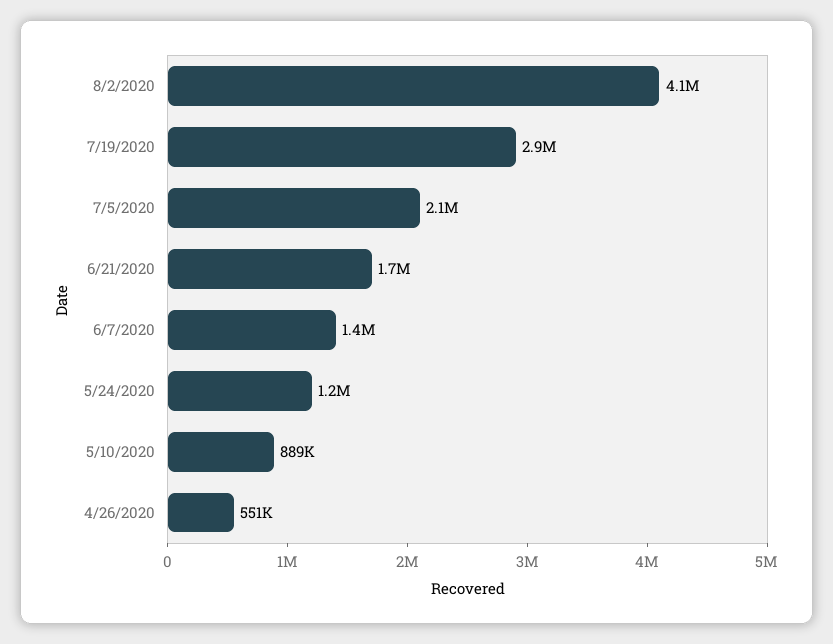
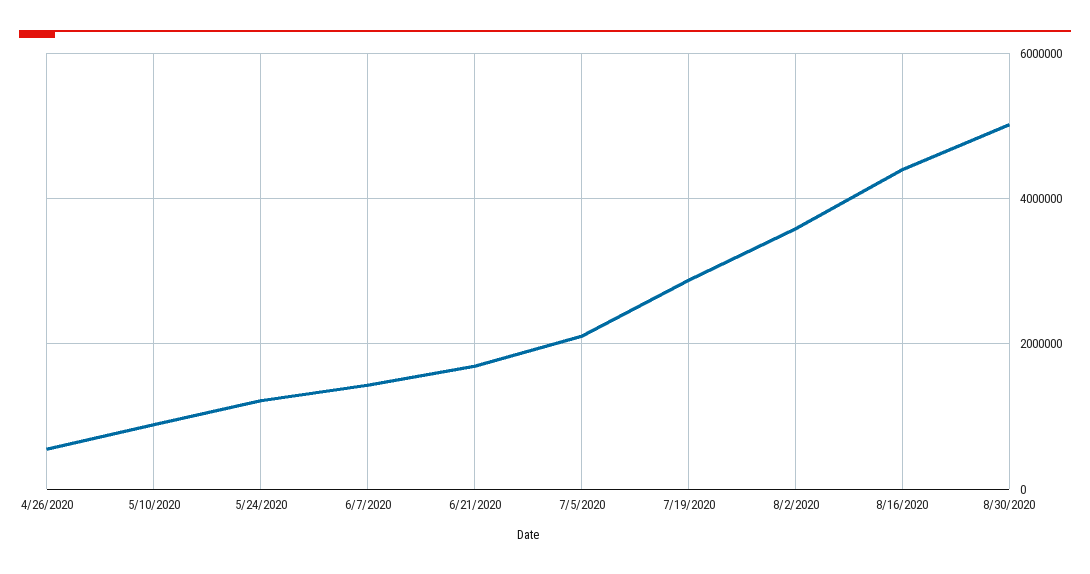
8/2/2020: 4100000 -> 3600000
8/16/2020: none -> 4400000
8/30/2020: none -> 5000000

